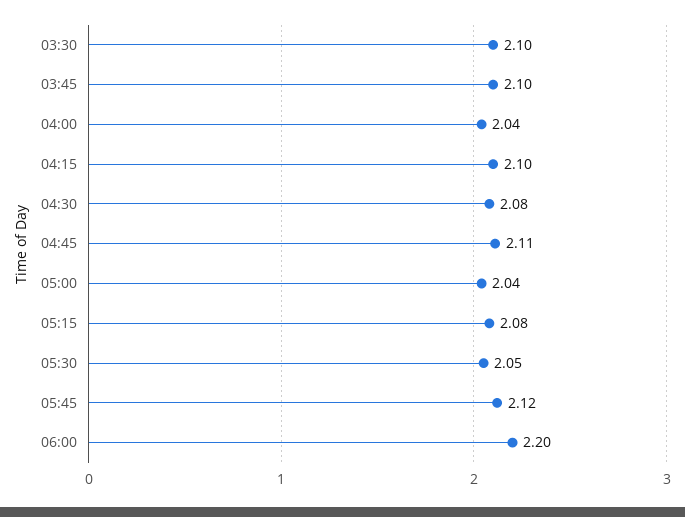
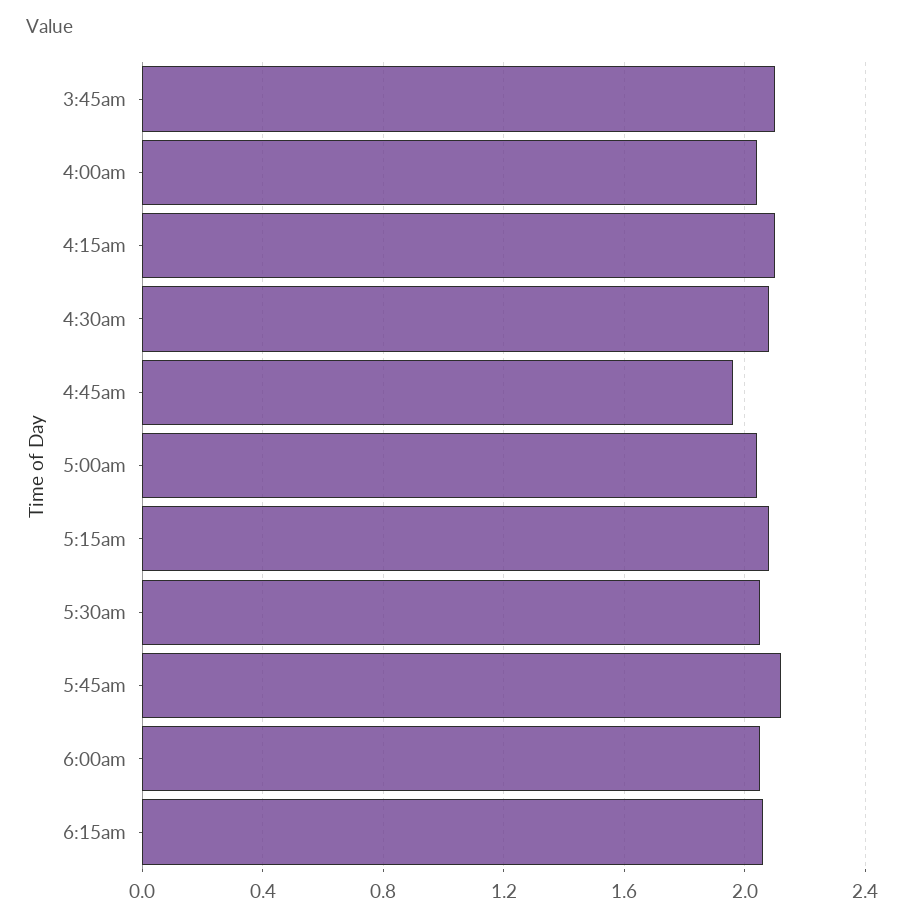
03:30: 2.1 -> none
04:45: 2.11 -> 1.95
06:00: 2.2 -> 2.05
6:15am: none -> 2.05

